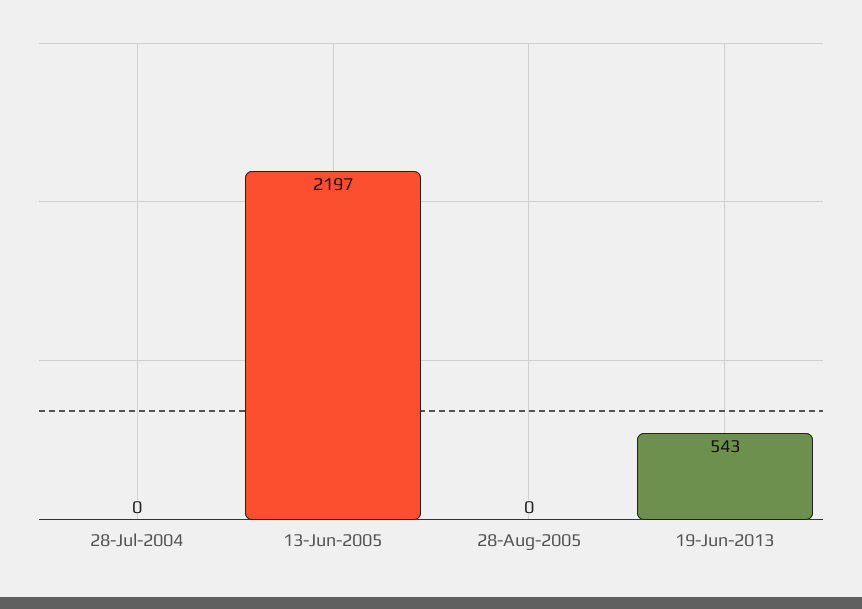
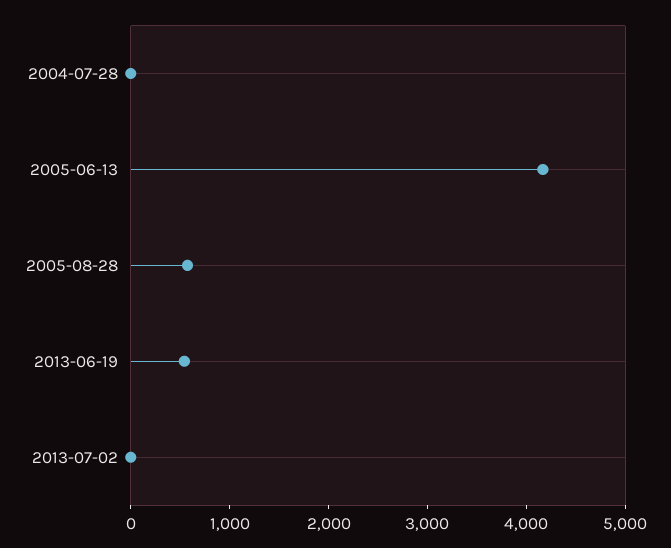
13-Jun-2005: 2197 -> 4200
28-Aug-2005: 0 -> 600
2013-07-02: none -> 0

